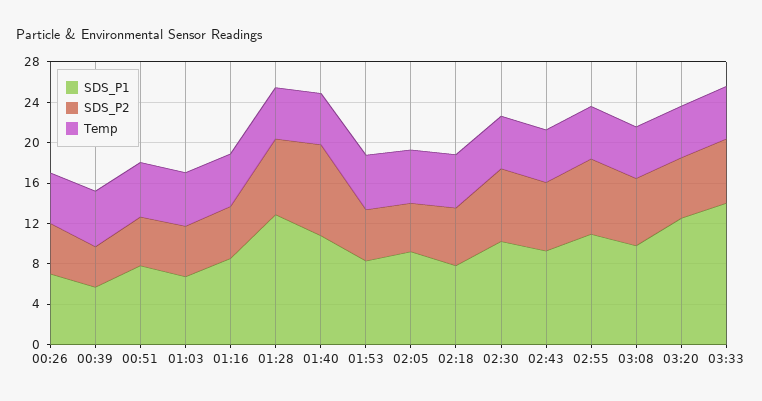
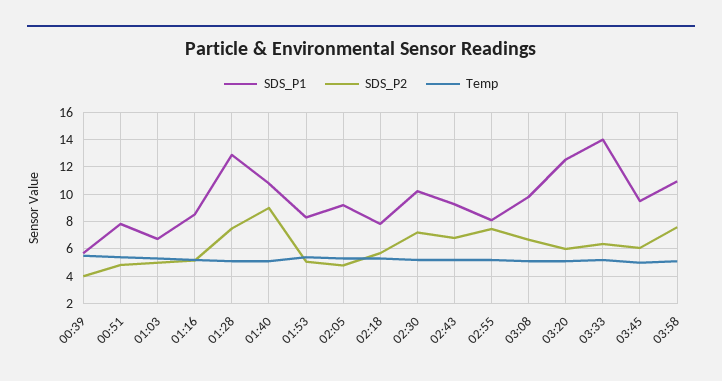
SDS_P1, 00:26: 7 -> none
SDS_P2, 00:26: 5 -> none
Temp, 00:26: 5 -> none
SDS_P1, 02:55: 11 -> 8
SDS_P1, 03:45: none -> 9.5
SDS_P2, 03:45: none -> 6
Temp, 03:45: none -> 5
SDS_P1, 03:58: none -> 11
SDS_P2, 03:58: none -> 7.5
Temp, 03:58: none -> 5

